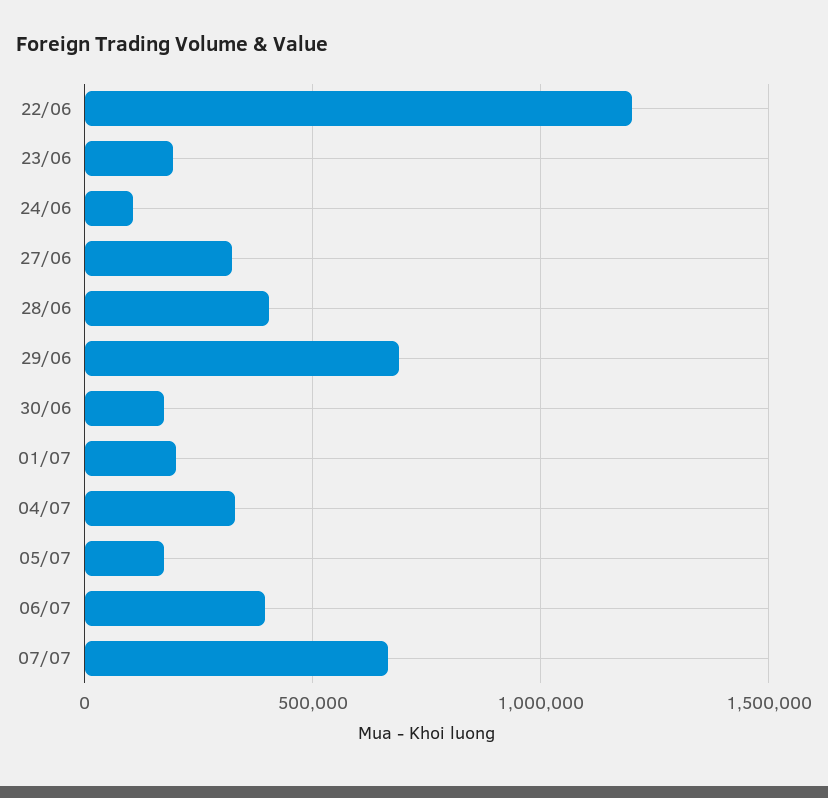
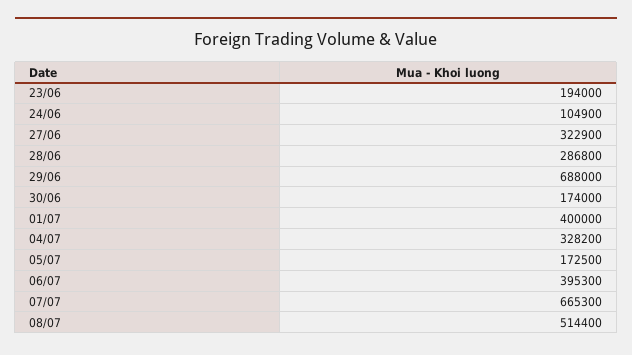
22/06: 1200000 -> none
28/06: 400000 -> 286800
01/07: 200000 -> 400000
08/07: none -> 514400

